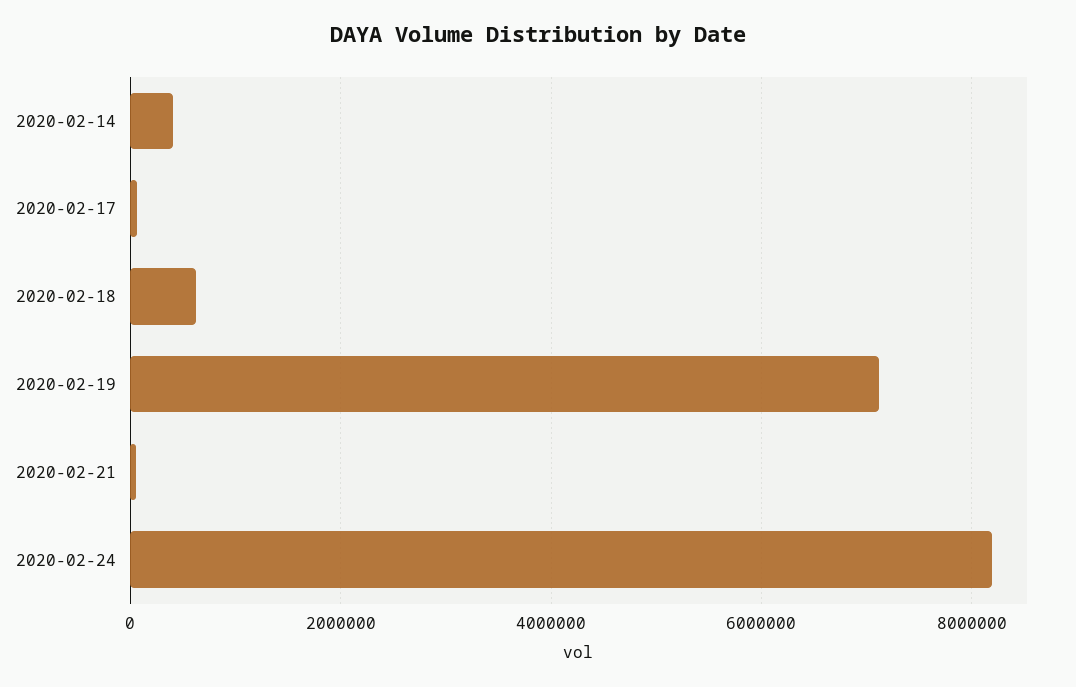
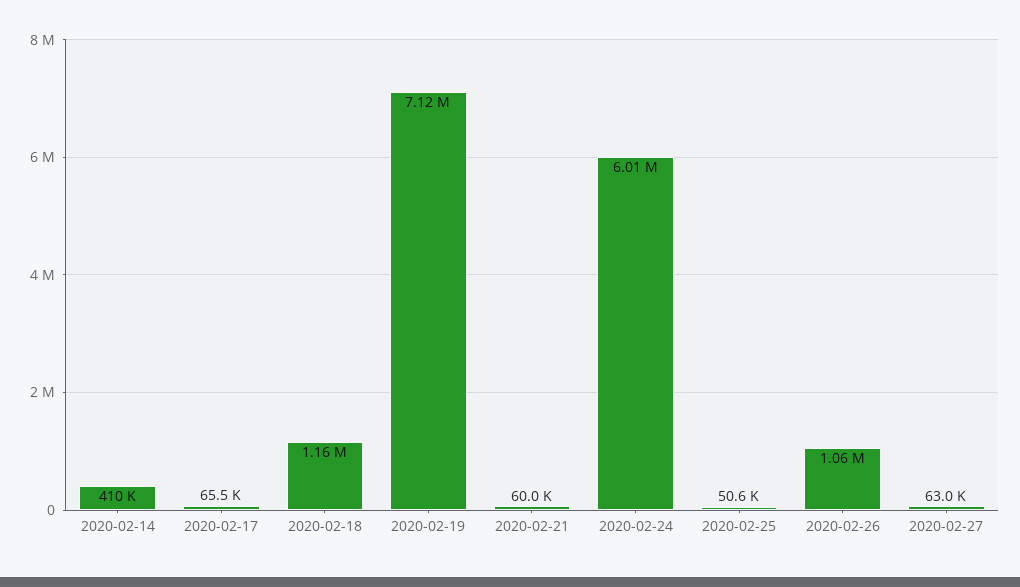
2020-02-18: 600000 -> 1160000
2020-02-24: 8200000 -> 6010000
2020-02-25: none -> 50600
2020-02-26: none -> 1060000
2020-02-27: none -> 63000

